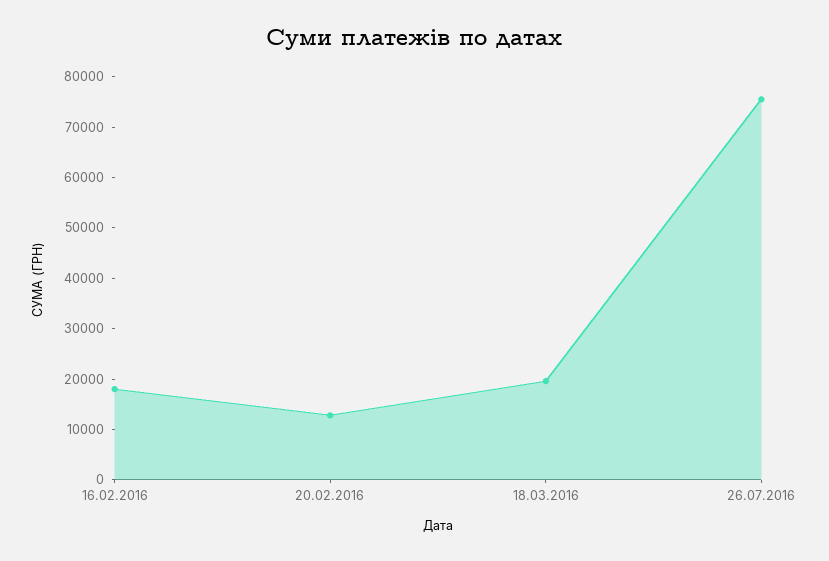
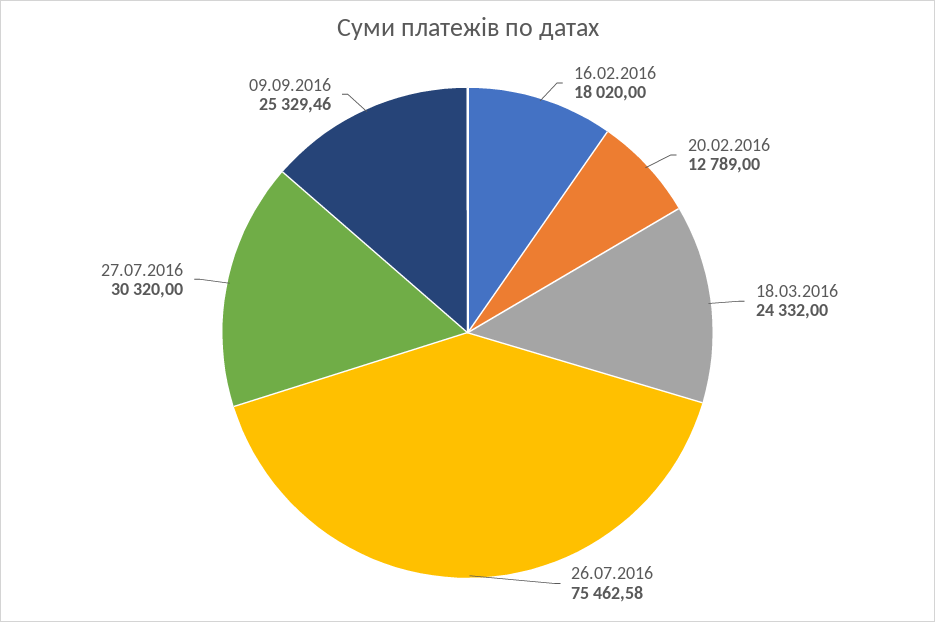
18.03.2016: 20000 -> 24332
27.07.2016: none -> 30320
09.09.2016: none -> 25329.46

